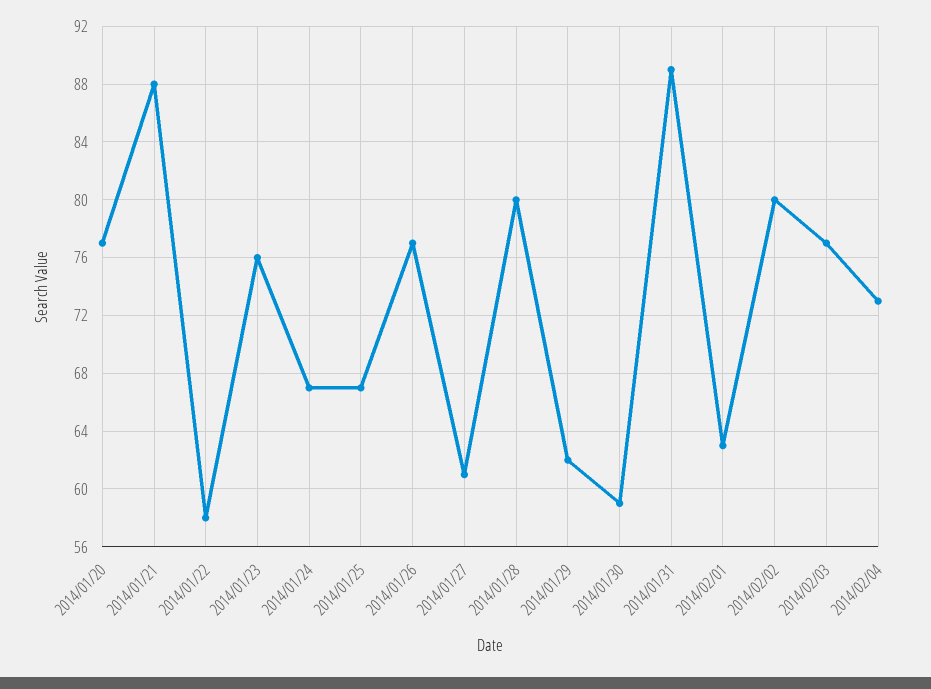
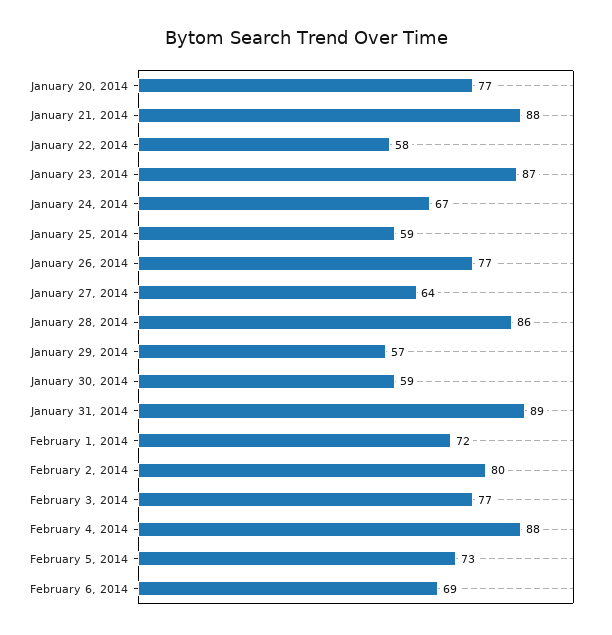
2014/01/23: 76 -> 87
2014/01/25: 67 -> 59
2014/01/27: 61 -> 64
2014/01/28: 80 -> 86
2014/01/29: 62 -> 57
2014/02/01: 63 -> 72
2014/02/04: 73 -> 88
February 5, 2014: none -> 73
February 6, 2014: none -> 69

